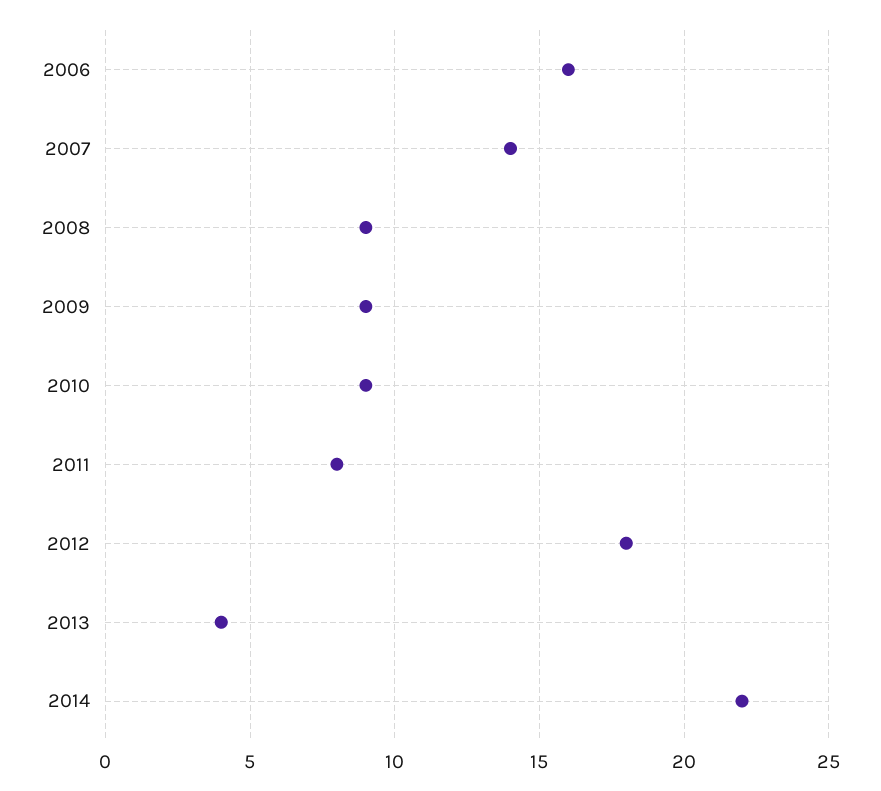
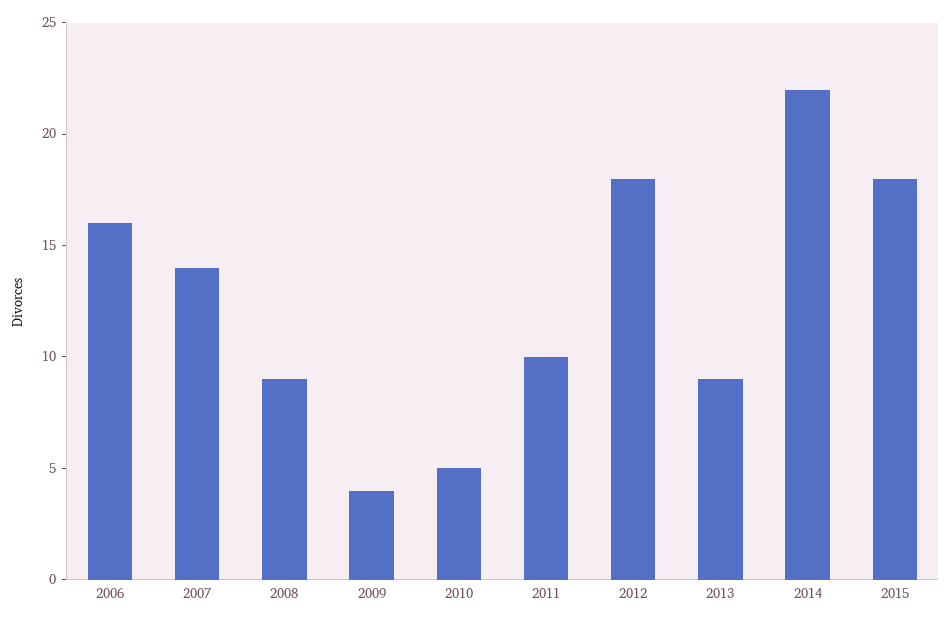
2009: 9 -> 4
2010: 9 -> 5
2011: 8 -> 10
2013: 4 -> 9
2015: none -> 18

